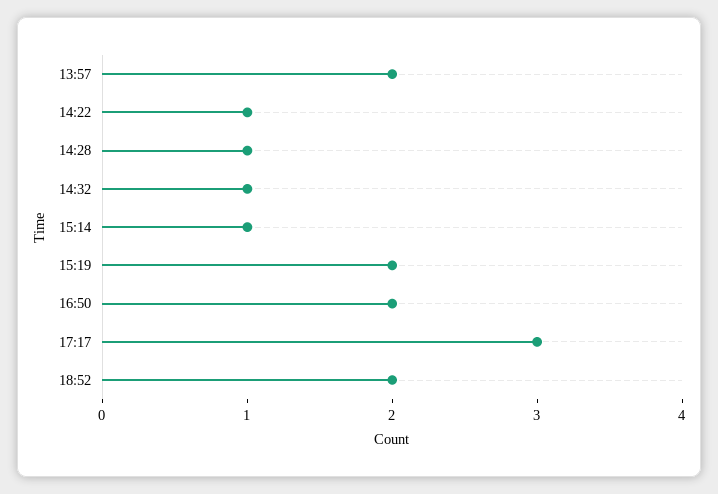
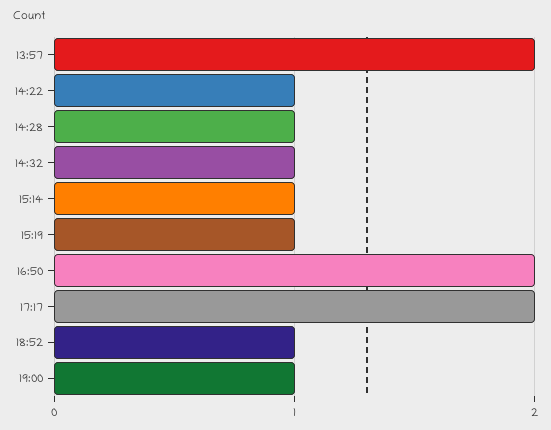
15:19: 2 -> 1
17:17: 3 -> 2
18:52: 2 -> 1
19:00: none -> 1

